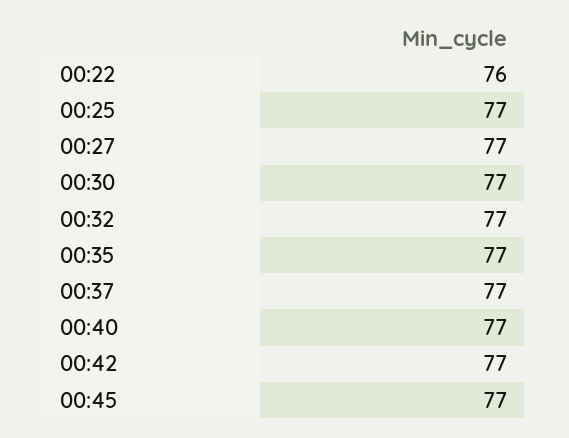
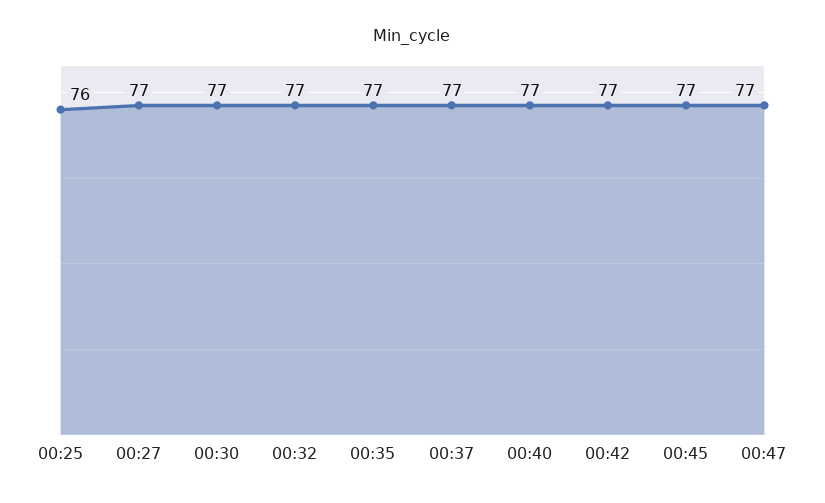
00:22: 76 -> none
00:25: 77 -> 76
00:47: none -> 77

